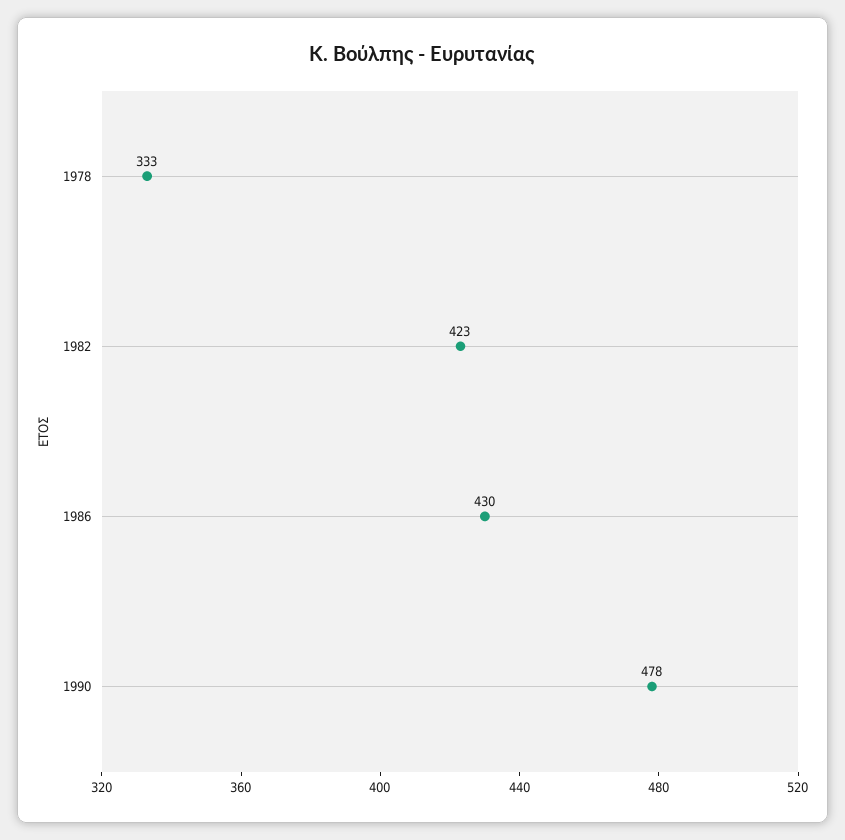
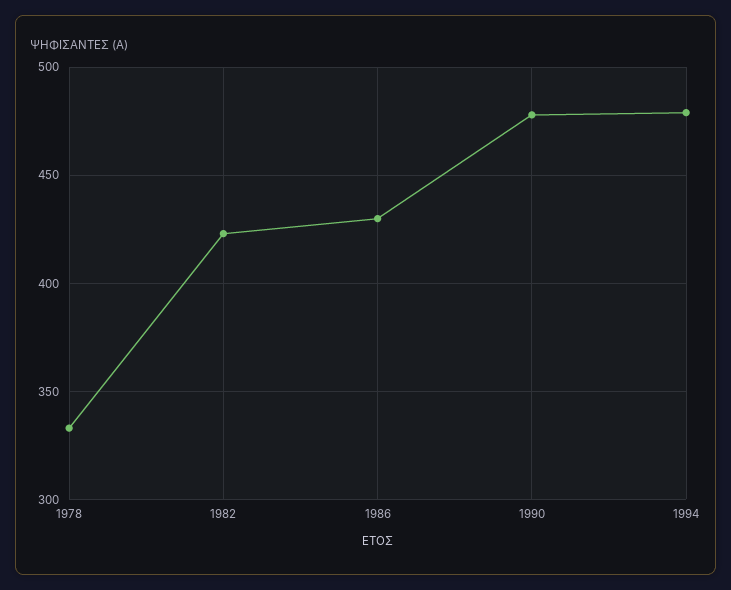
1994: none -> 480

